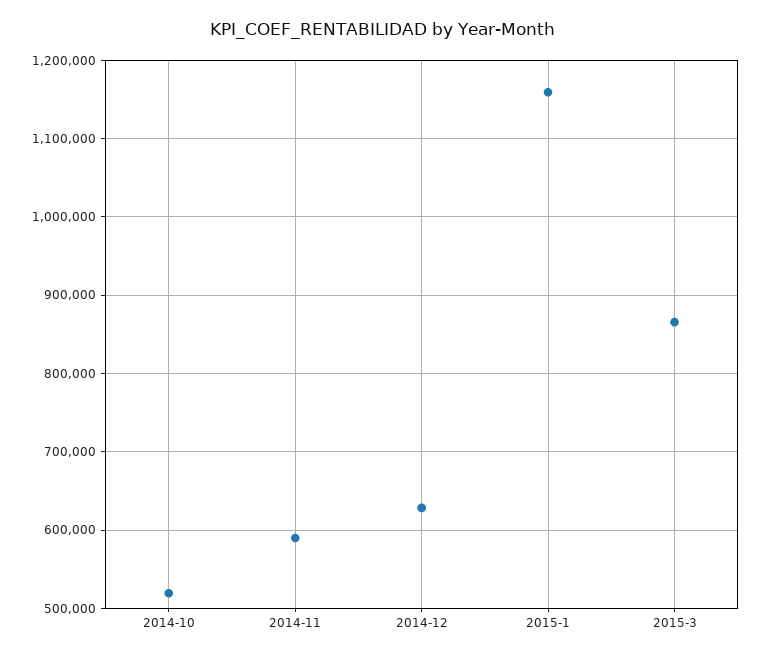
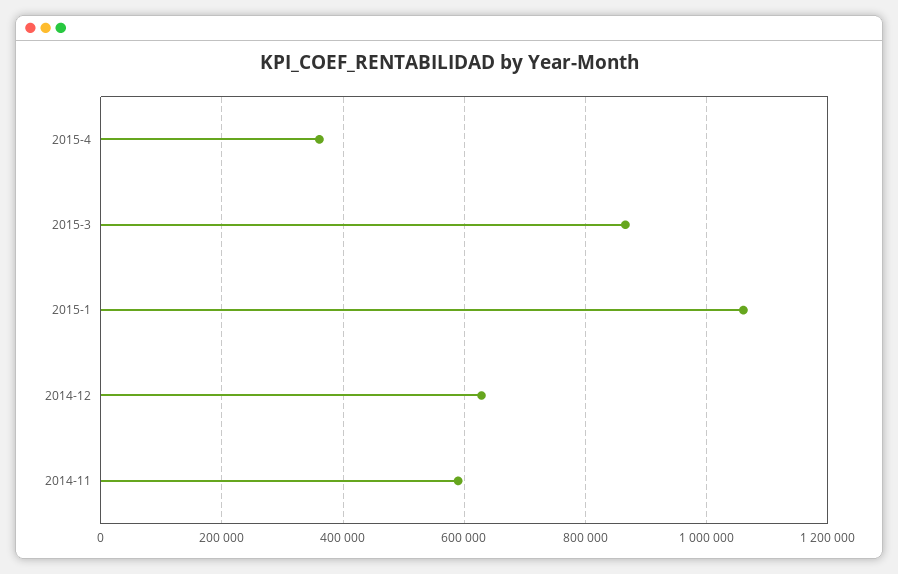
2014-10: 520000 -> none
2015-1: 1160000 -> 1060000
2015-4: none -> 360000

